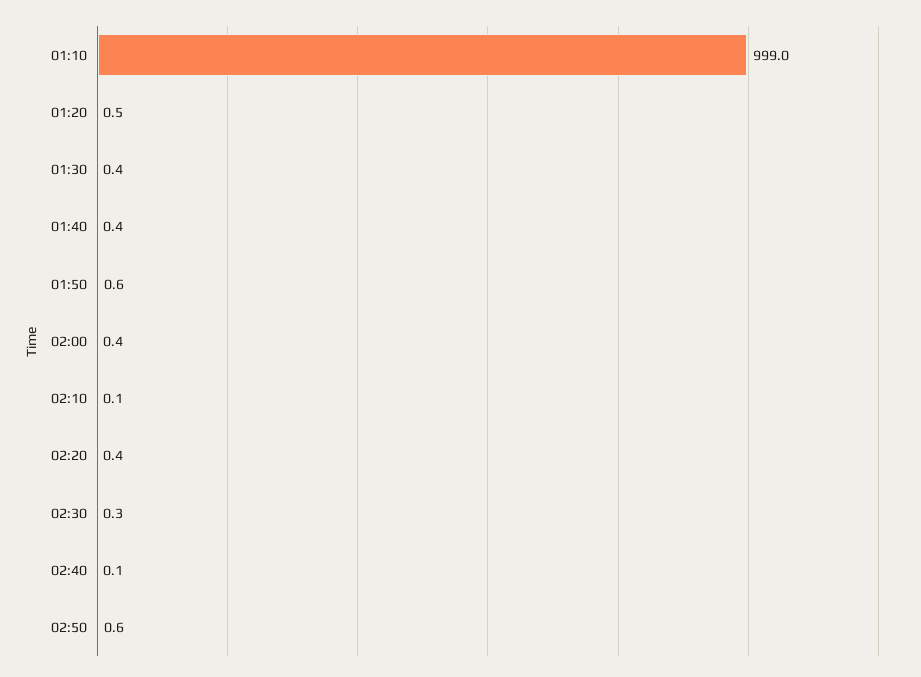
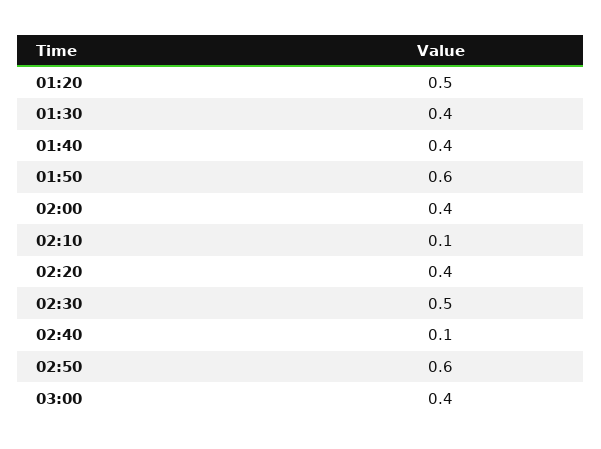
01:10: 999 -> none
02:30: 0.3 -> 0.5
03:00: none -> 0.4

